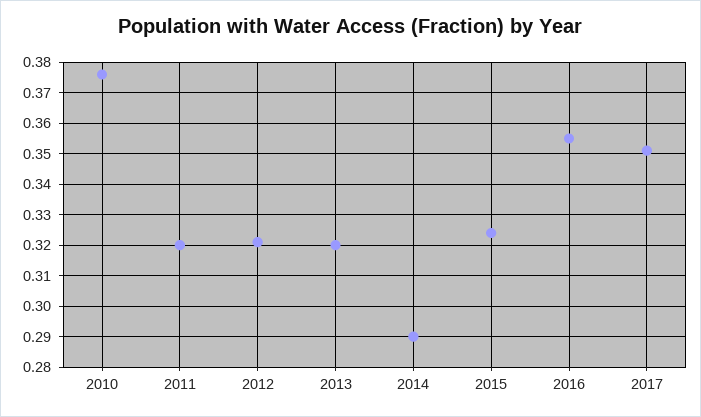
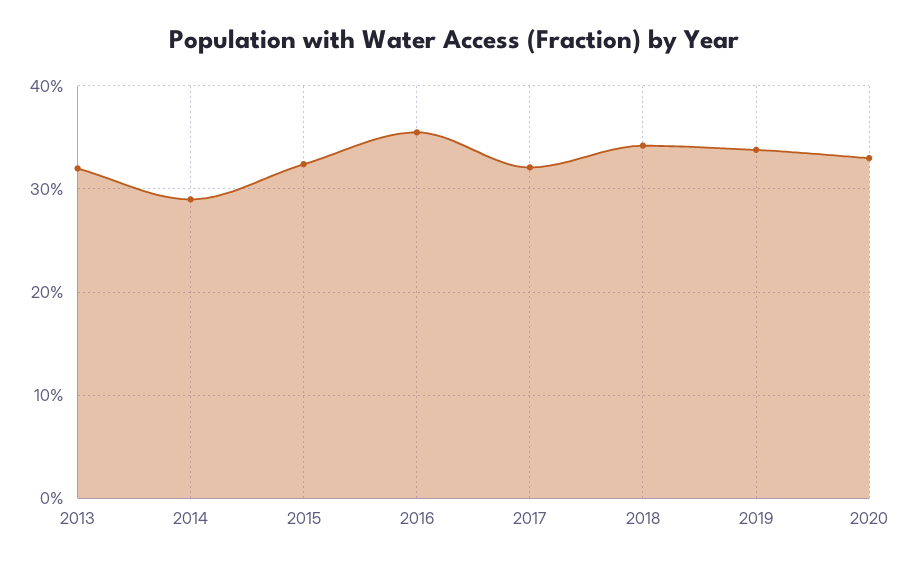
2010: 0.375 -> none
2011: 0.32 -> none
2012: 0.32 -> none
2017: 0.35 -> 0.32
2018: none -> 0.34
2019: none -> 0.34
2020: none -> 0.33

